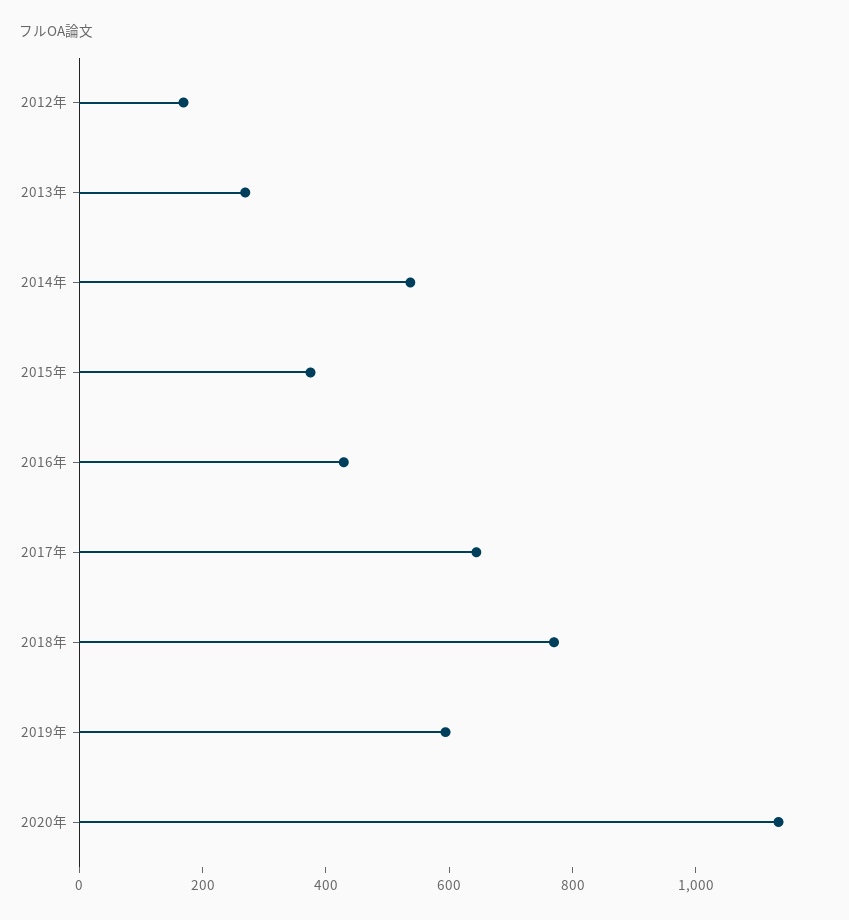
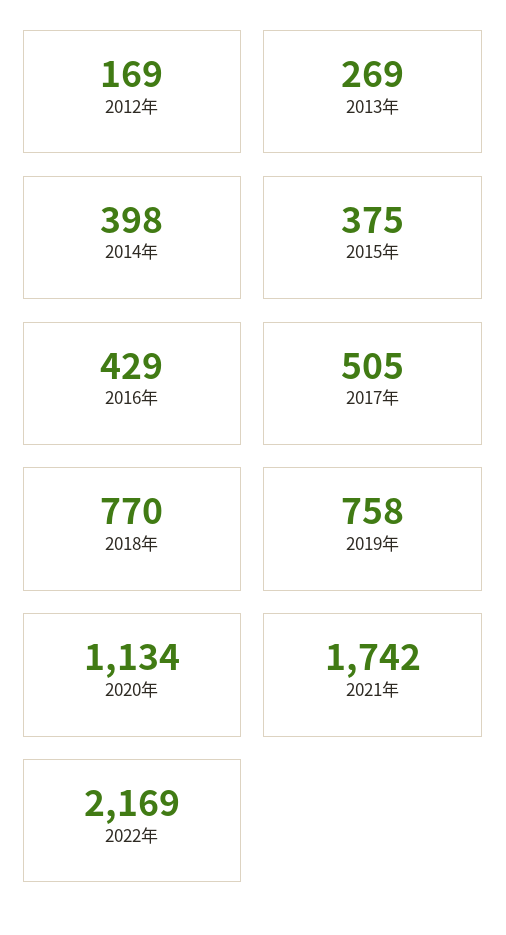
2014年: 550 -> 398
2017年: 650 -> 505
2019年: 600 -> 758
2021年: none -> 1742
2022年: none -> 2169

